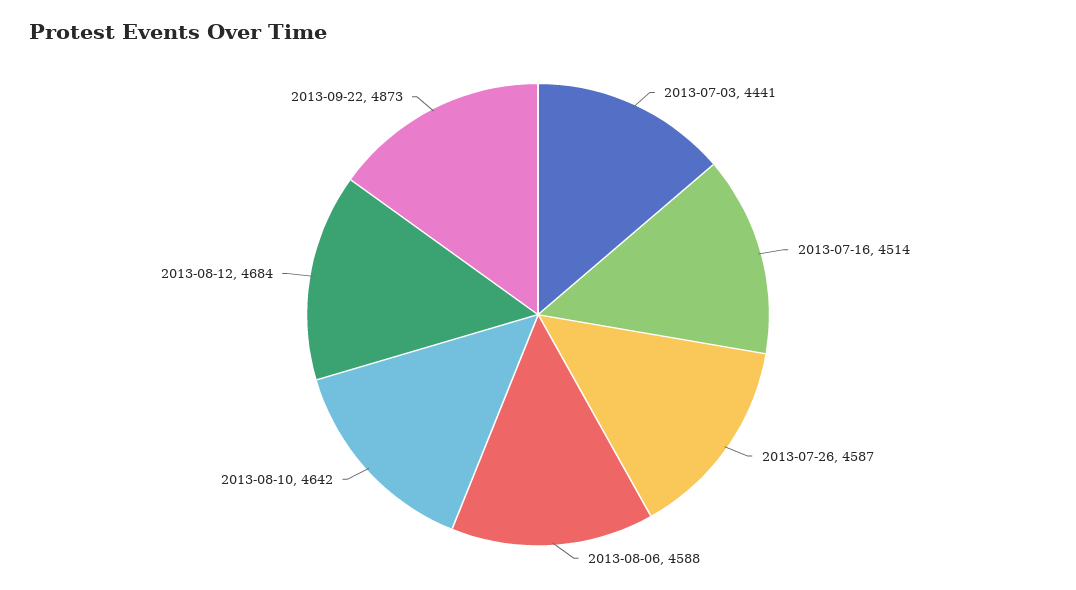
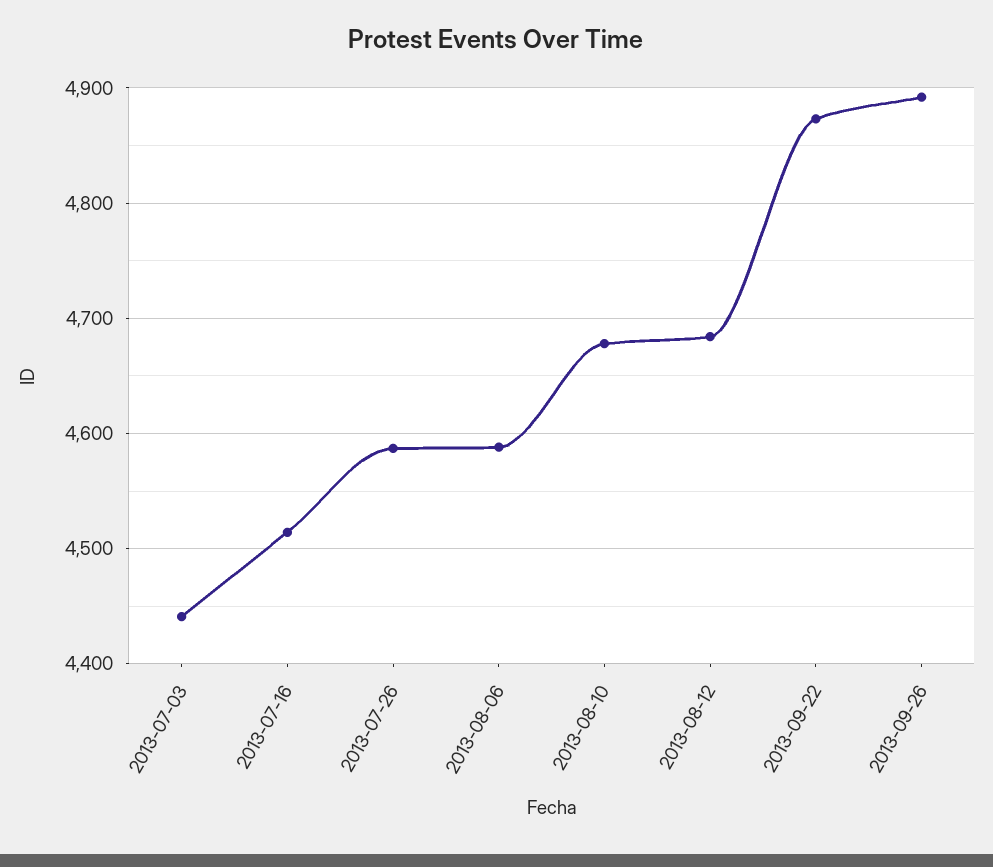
2013-08-10: 4642 -> 4680
2013-09-26: none -> 4890

